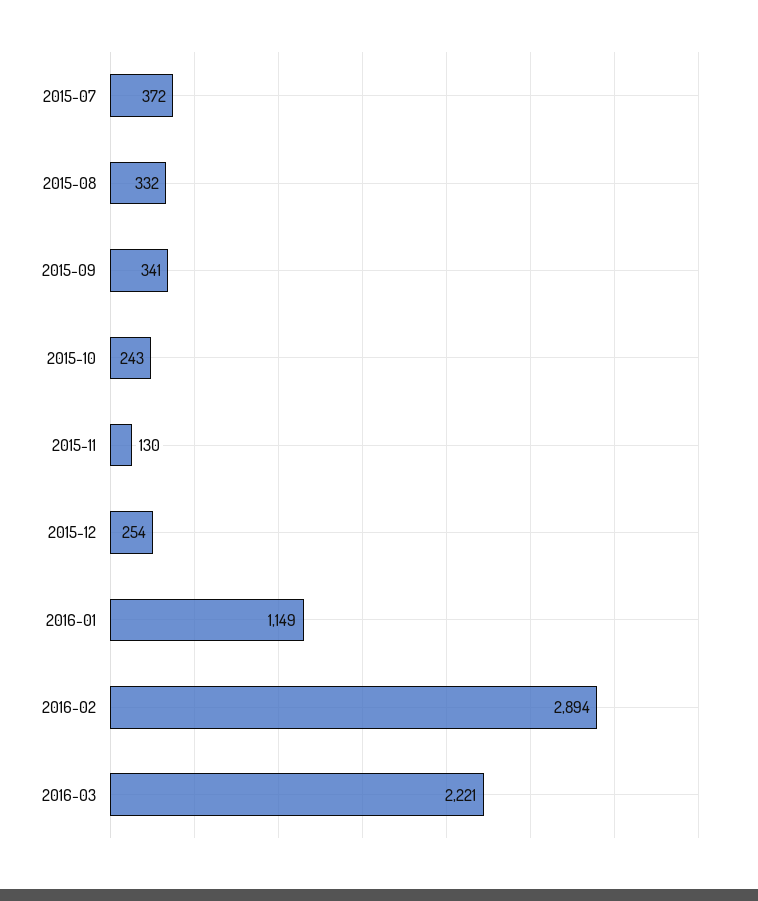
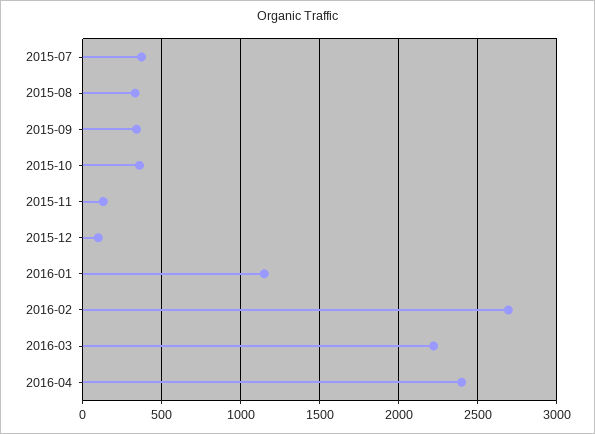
2015-10: 243 -> 350
2015-12: 254 -> 100
2016-02: 2894 -> 2700
2016-04: none -> 2400

